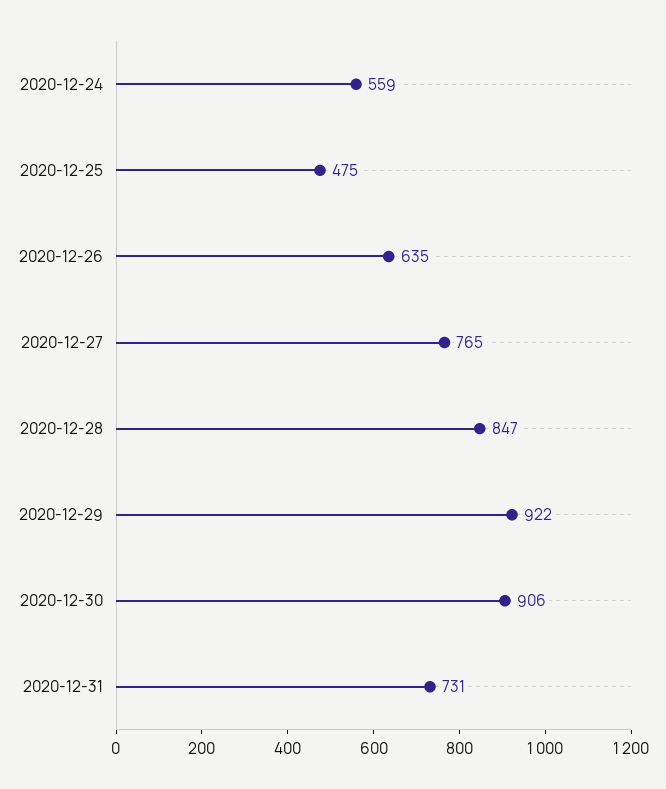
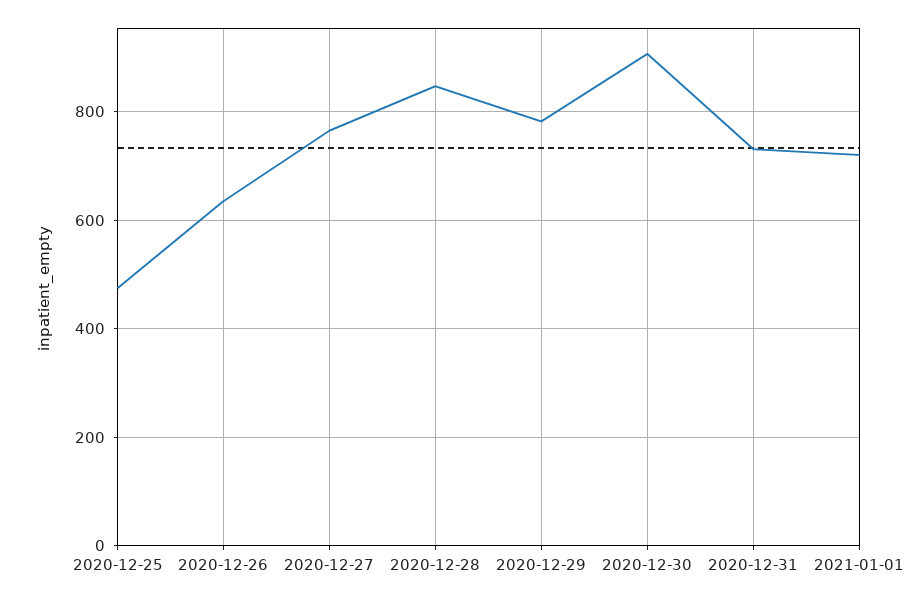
2020-12-24: 559 -> none
2020-12-29: 922 -> 780
2021-01-01: none -> 720

